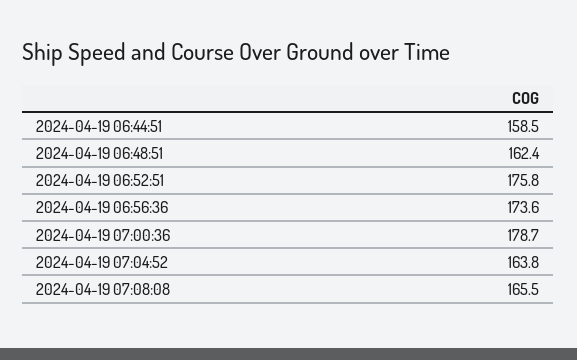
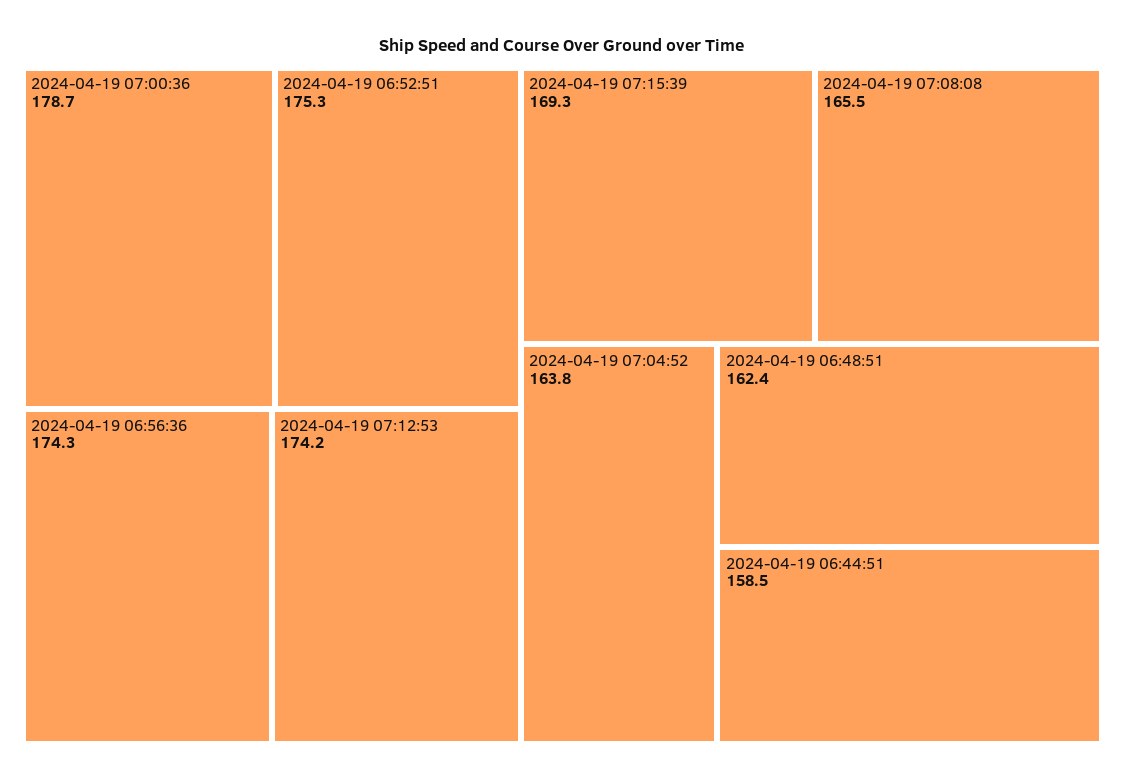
2024-04-19 06:52:51: 175.8 -> 175.3
2024-04-19 06:56:36: 173.6 -> 174.3
2024-04-19 07:12:53: none -> 174.2
2024-04-19 07:15:39: none -> 169.3

